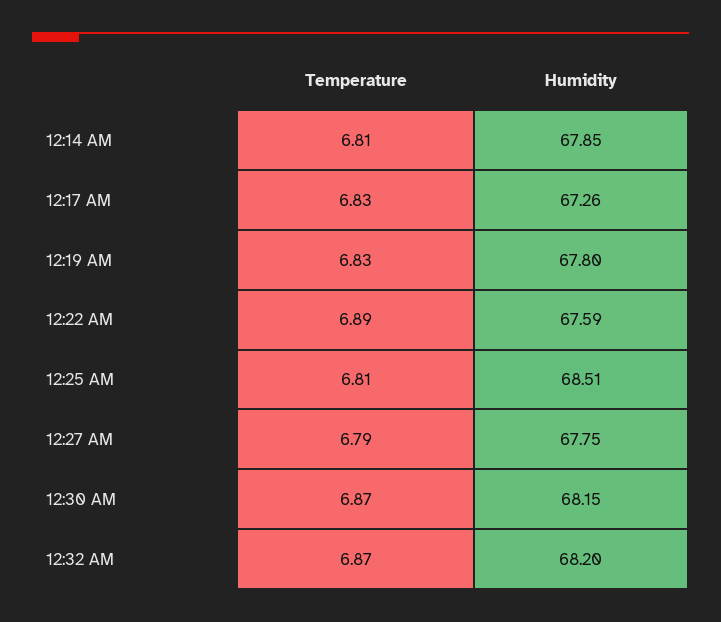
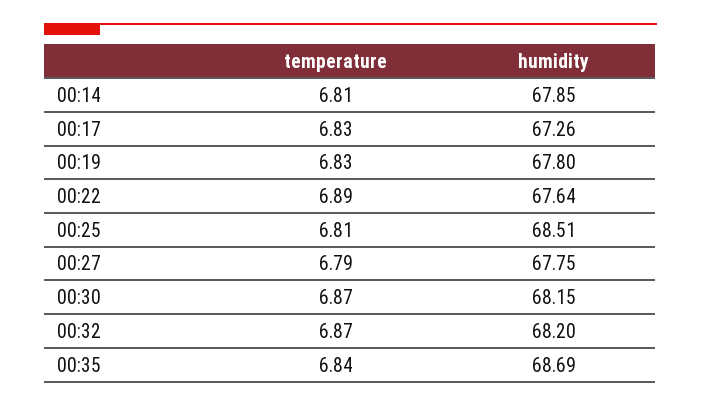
Humidity, 12:22 AM: 67.59 -> 67.64
Temperature, 00:35: none -> 6.84
Humidity, 00:35: none -> 68.69

